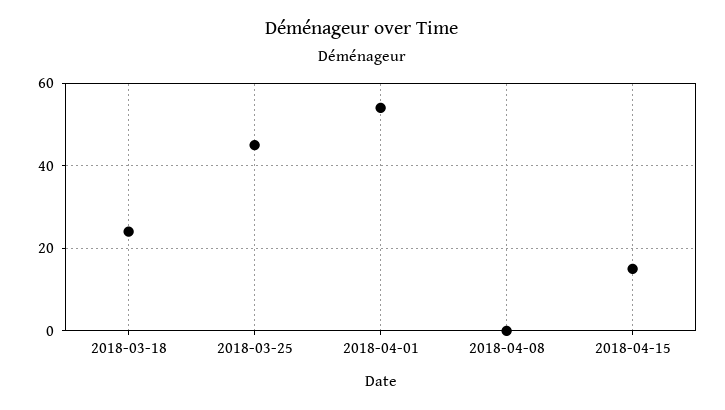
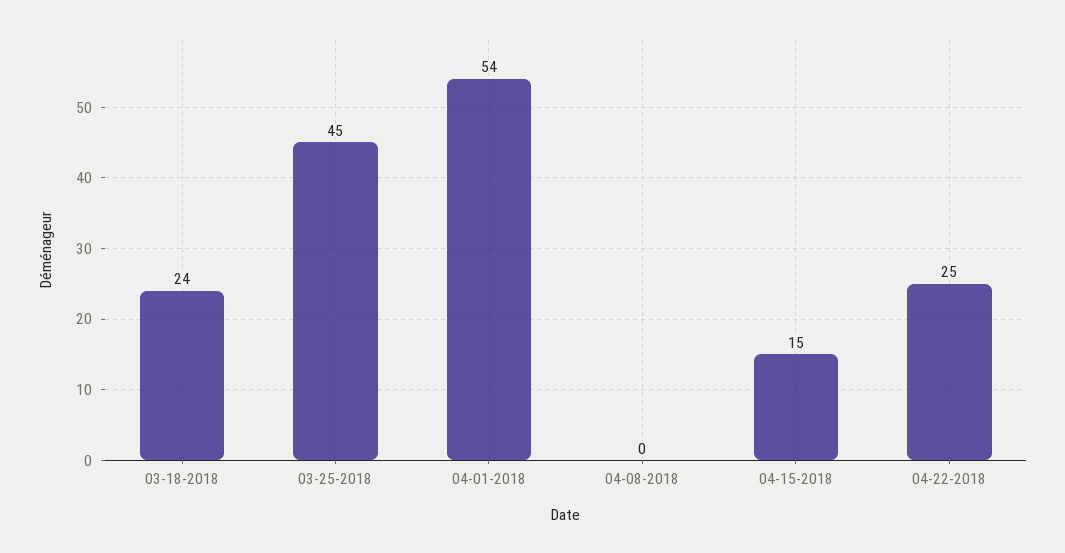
04-22-2018: none -> 25

